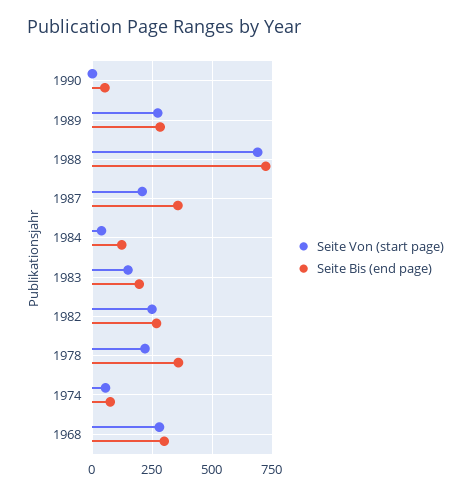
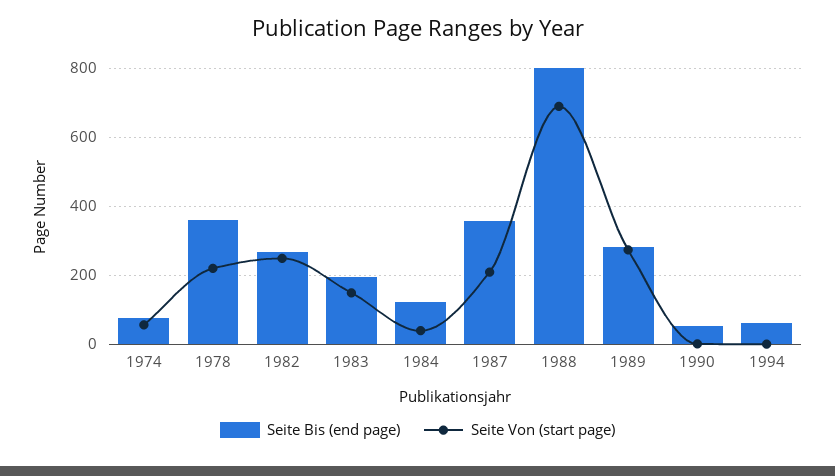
Seite Bis (end page), 1988: 725 -> 800
Seite Von (start page), 1968: 275 -> none
Seite Bis (end page), 1968: 300 -> none
Seite Bis (end page), 1994: none -> 60
Seite Von (start page), 1994: none -> 0

